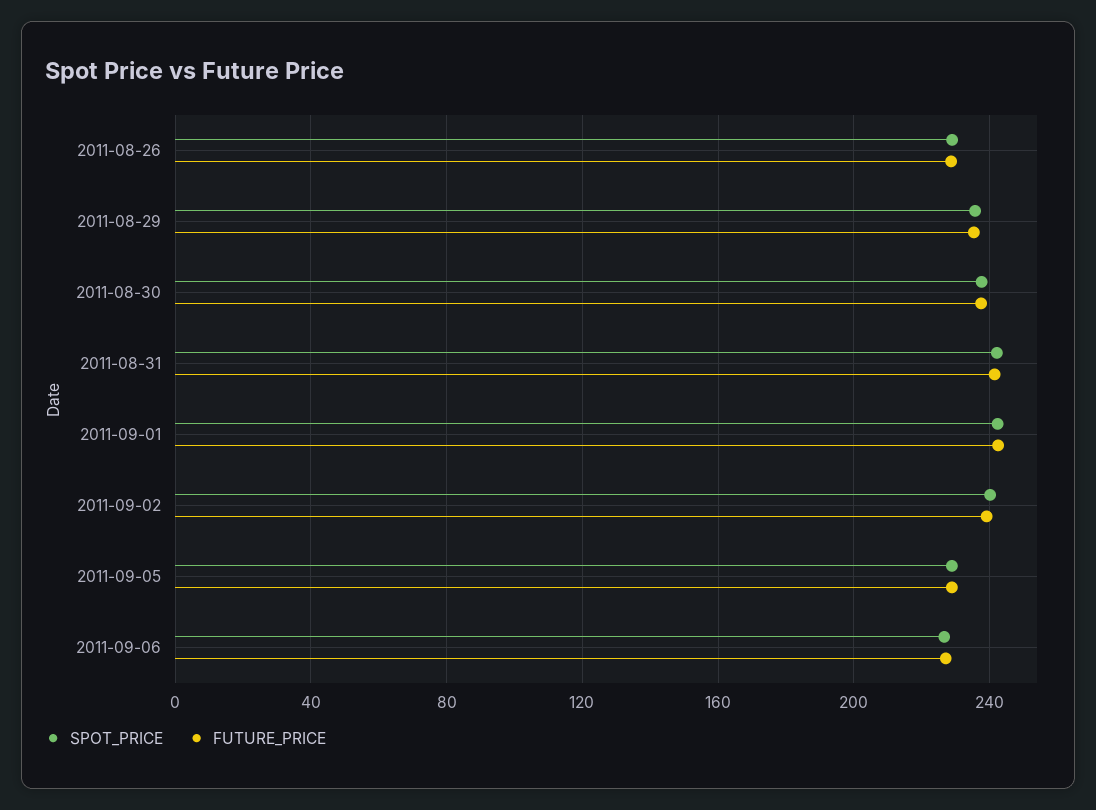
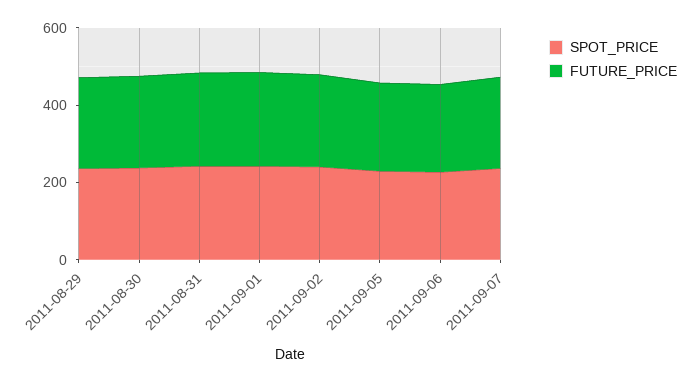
SPOT_PRICE, 2011-08-26: 230 -> none
FUTURE_PRICE, 2011-08-26: 230 -> none
SPOT_PRICE, 2011-09-07: none -> 250
FUTURE_PRICE, 2011-09-07: none -> 250

